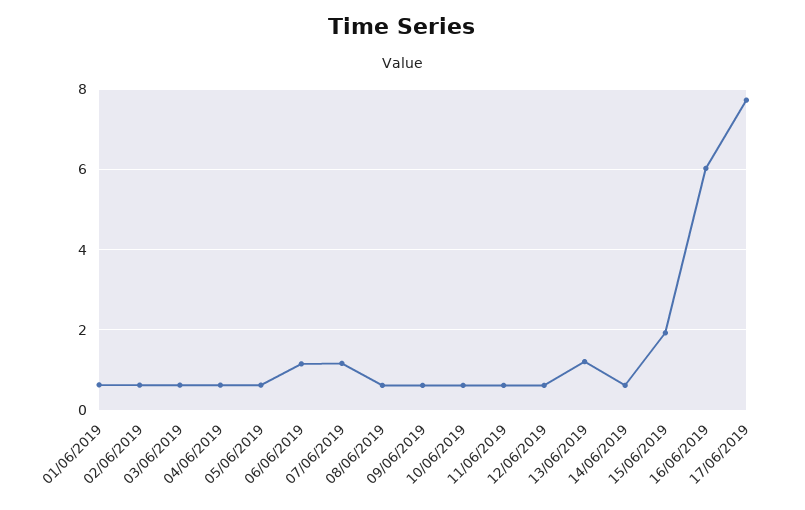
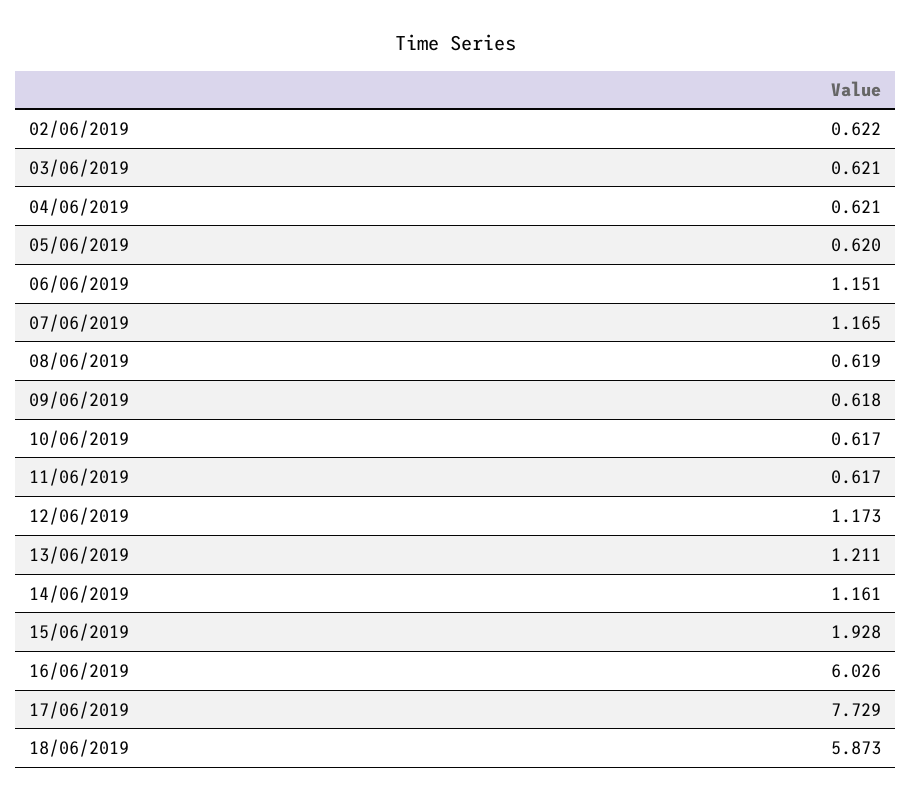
01/06/2019: 0.6 -> none
12/06/2019: 0.6 -> 1.173
14/06/2019: 0.6 -> 1.161
18/06/2019: none -> 5.873

